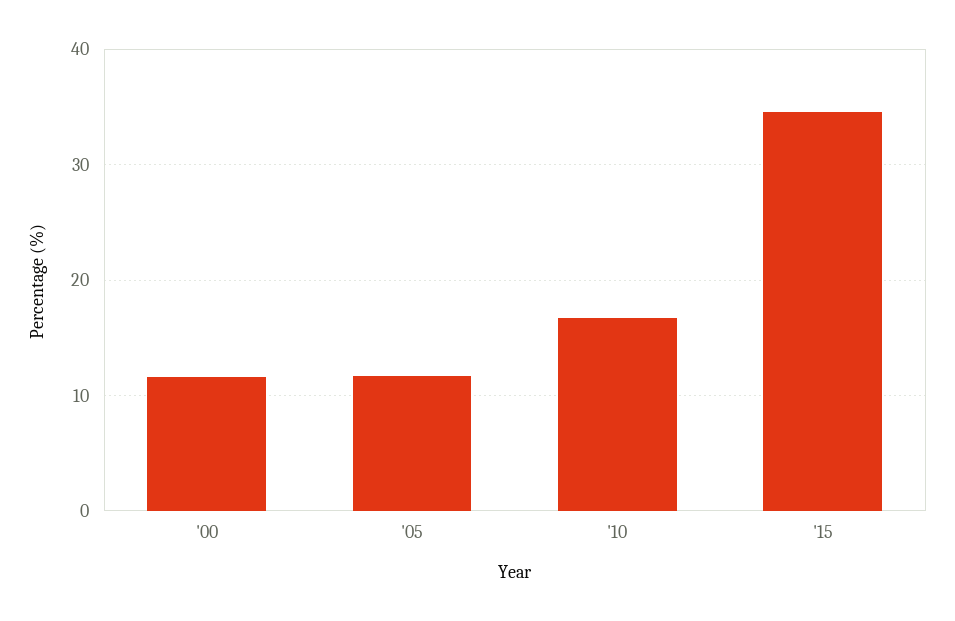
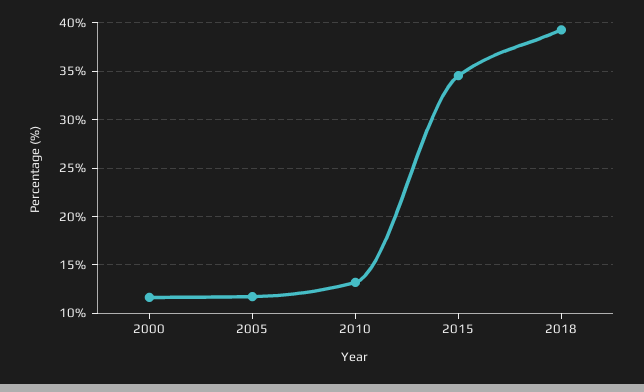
'10: 17 -> 13
2018: none -> 39

